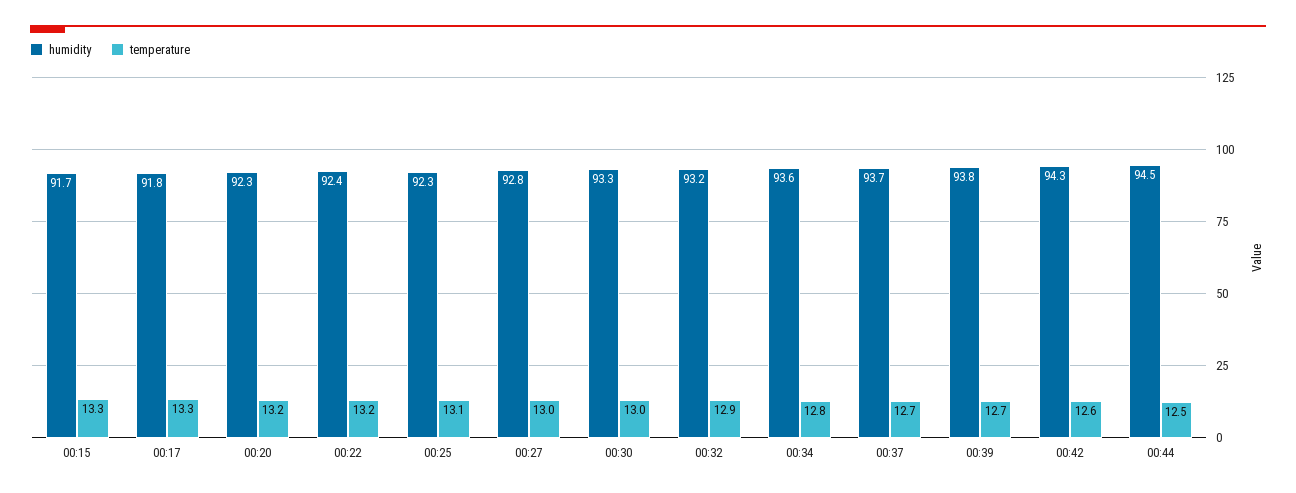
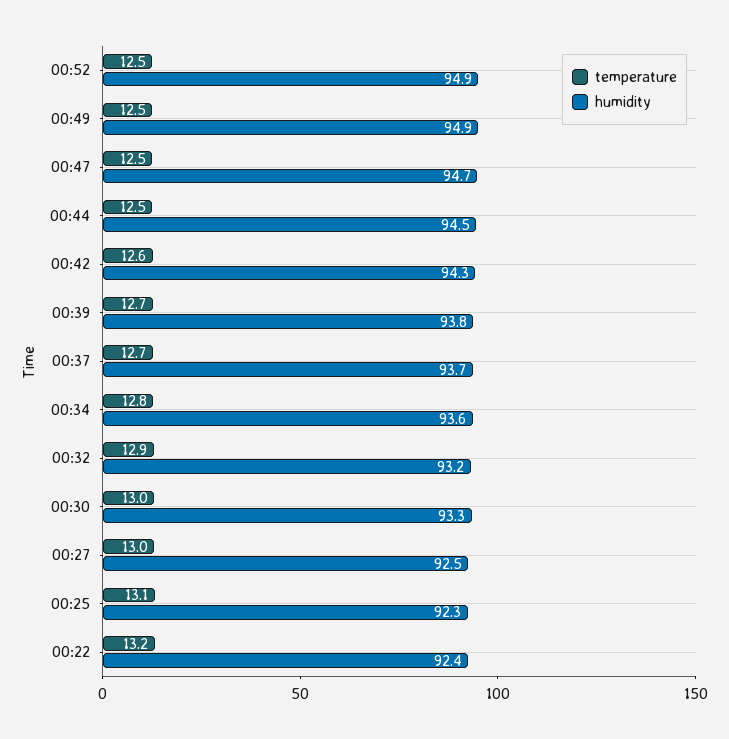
humidity, 00:15: 91.7 -> none
temperature, 00:15: 13.3 -> none
humidity, 00:17: 91.8 -> none
temperature, 00:17: 13.3 -> none
humidity, 00:20: 92.3 -> none
temperature, 00:20: 13.2 -> none
humidity, 00:27: 92.8 -> 92.5
temperature, 00:52: none -> 12.5
humidity, 00:52: none -> 94.9
temperature, 00:49: none -> 12.5
humidity, 00:49: none -> 94.9
temperature, 00:47: none -> 12.5
humidity, 00:47: none -> 94.7

